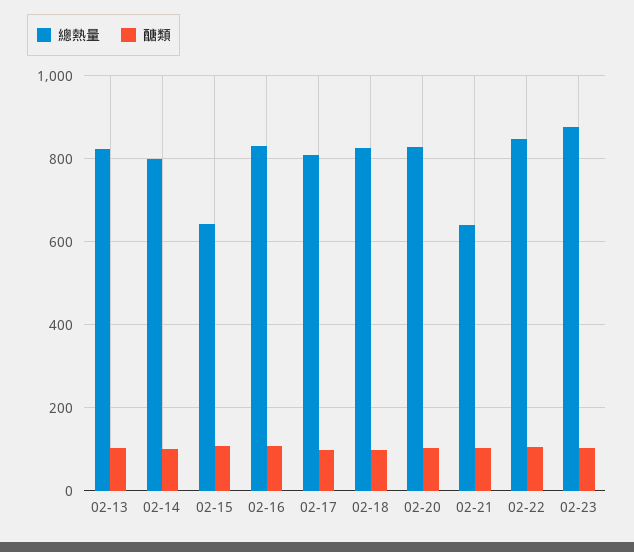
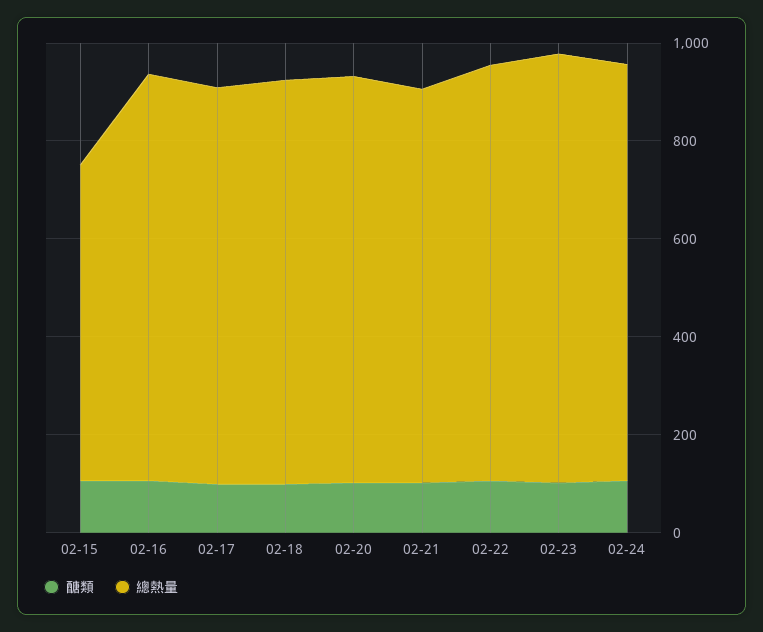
總熱量, 02-13: 820 -> none
醣類, 02-13: 100 -> none
總熱量, 02-14: 800 -> none
醣類, 02-14: 100 -> none
總熱量, 02-21: 640 -> 800
醣類, 02-24: none -> 100
總熱量, 02-24: none -> 850

